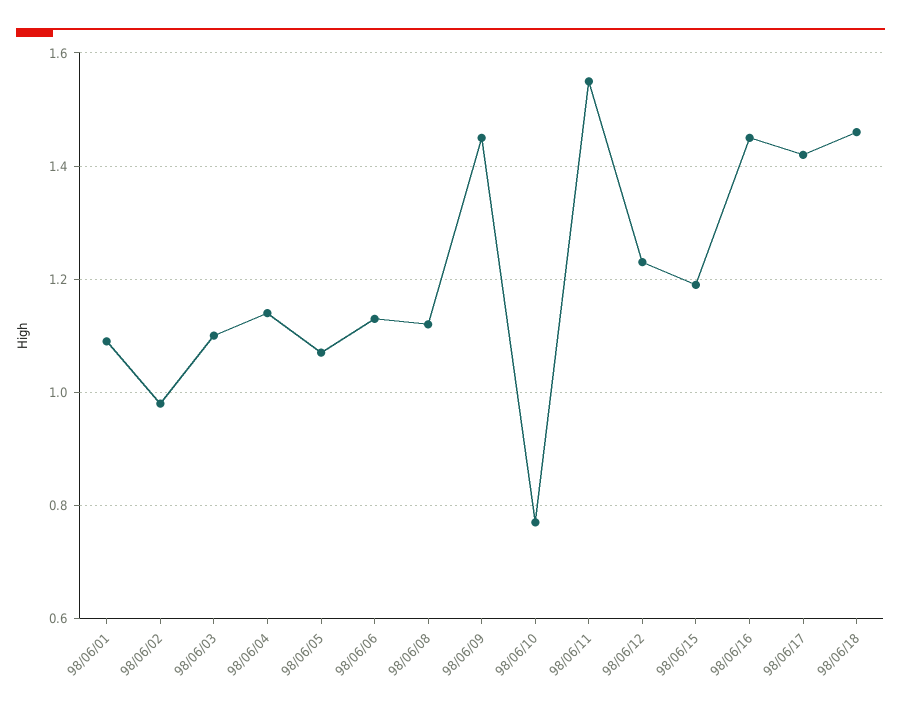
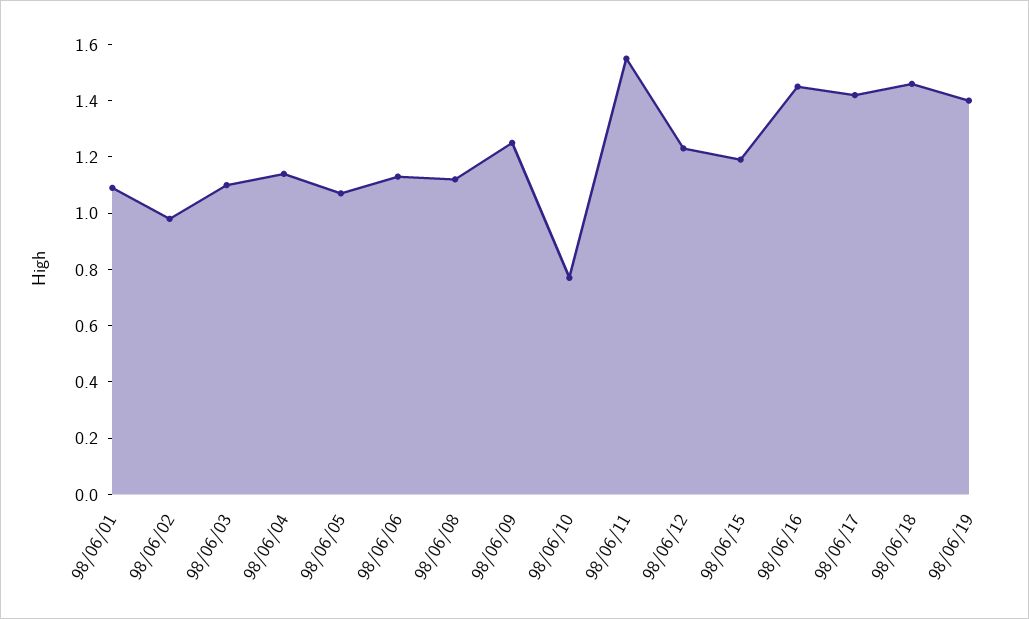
98/06/09: 1.45 -> 1.25
98/06/19: none -> 1.4

